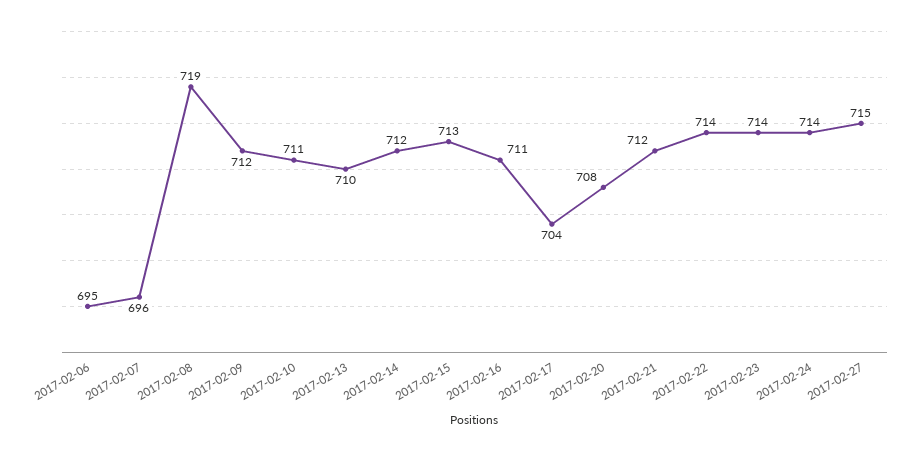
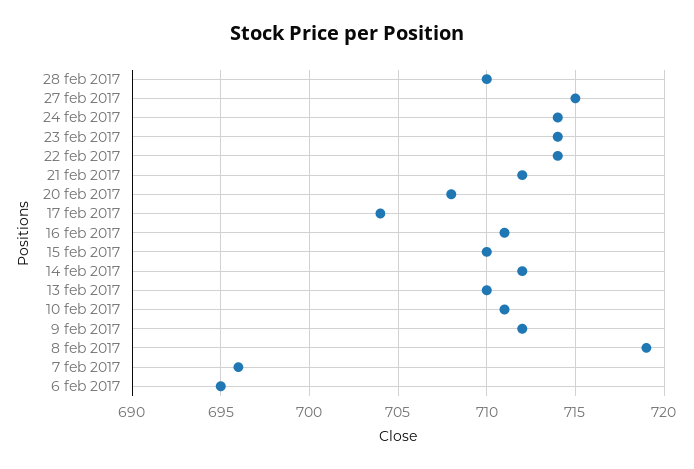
2017-02-15: 713 -> 710
28 feb 2017: none -> 710

